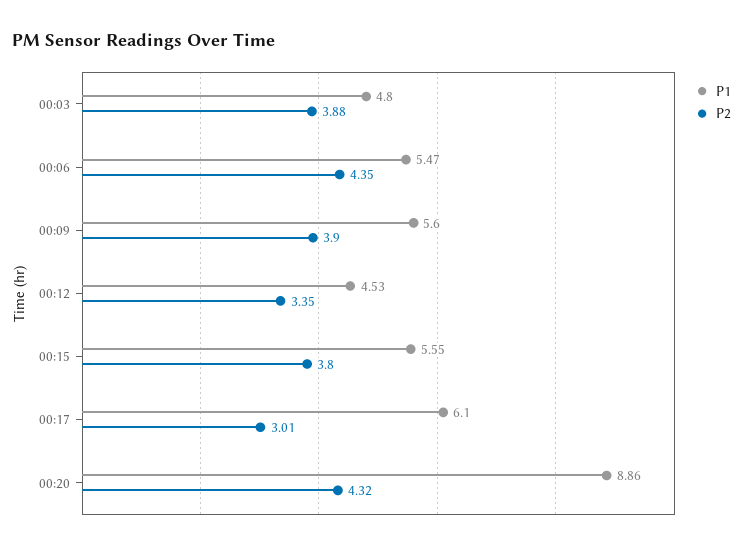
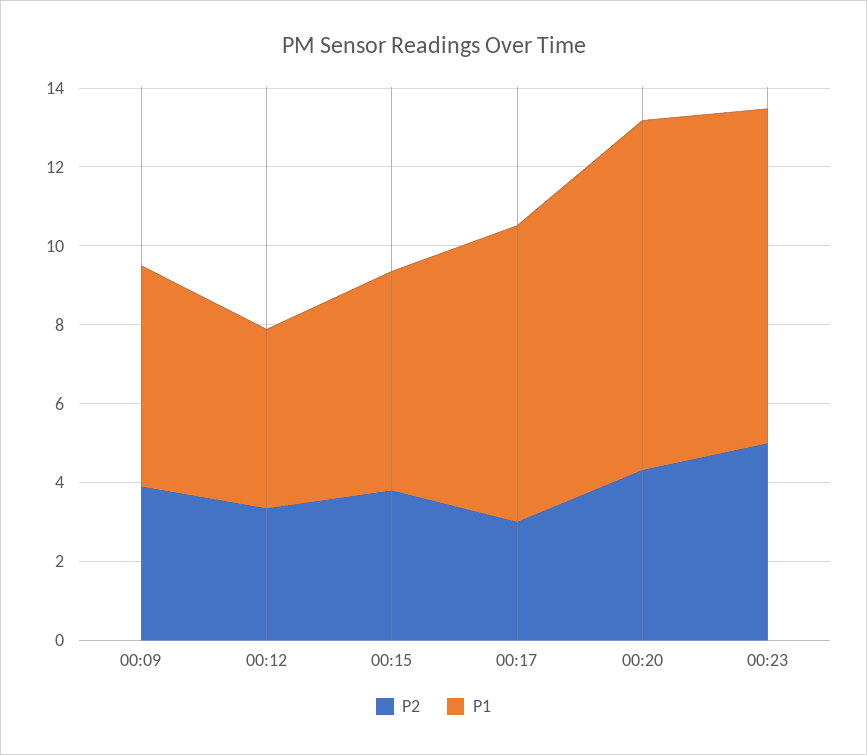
P1, 00:03: 4.8 -> none
P2, 00:03: 3.88 -> none
P1, 00:06: 5.47 -> none
P2, 00:06: 4.35 -> none
P1, 00:17: 6.1 -> 7.5
P2, 00:23: none -> 5
P1, 00:23: none -> 8.5

